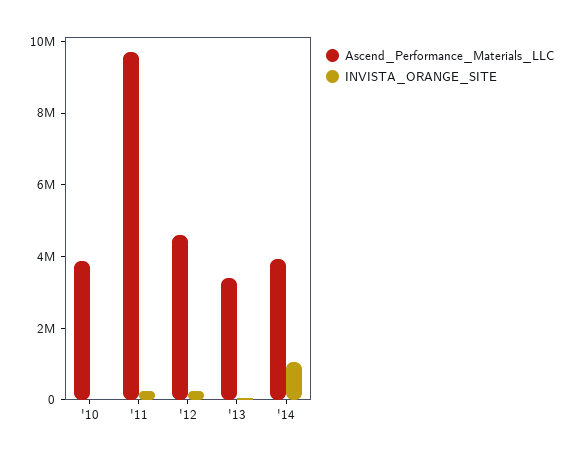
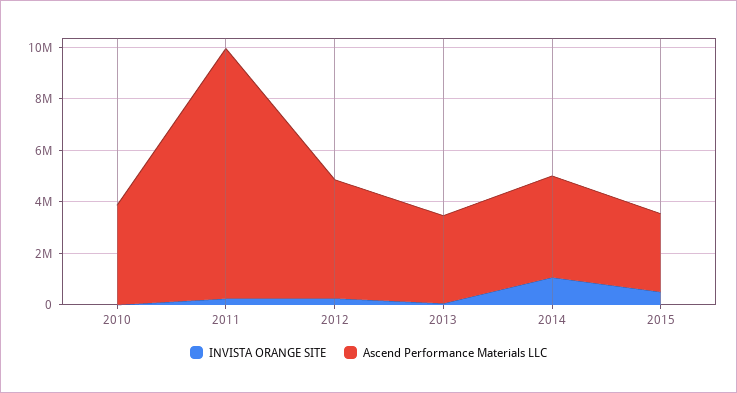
INVISTA_ORANGE_SITE, 2015: none -> 500000
Ascend_Performance_Materials_LLC, 2015: none -> 3000000

